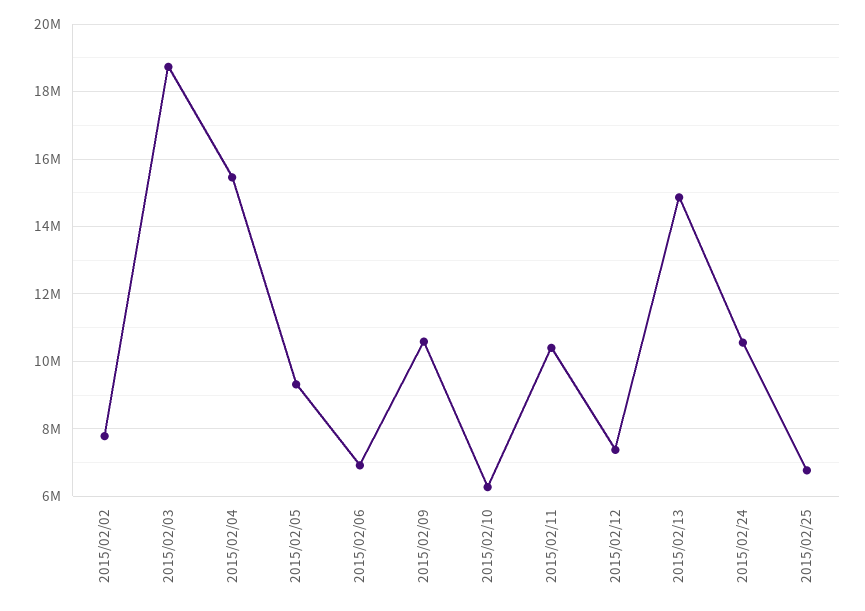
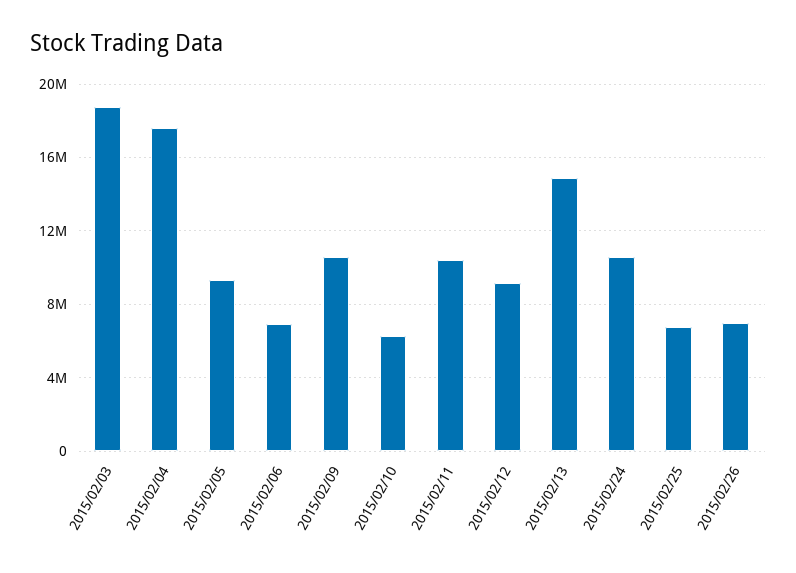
2015/02/02: 7800000 -> none
2015/02/04: 15400000 -> 17500000
2015/02/12: 7400000 -> 9000000
2015/02/26: none -> 7000000

